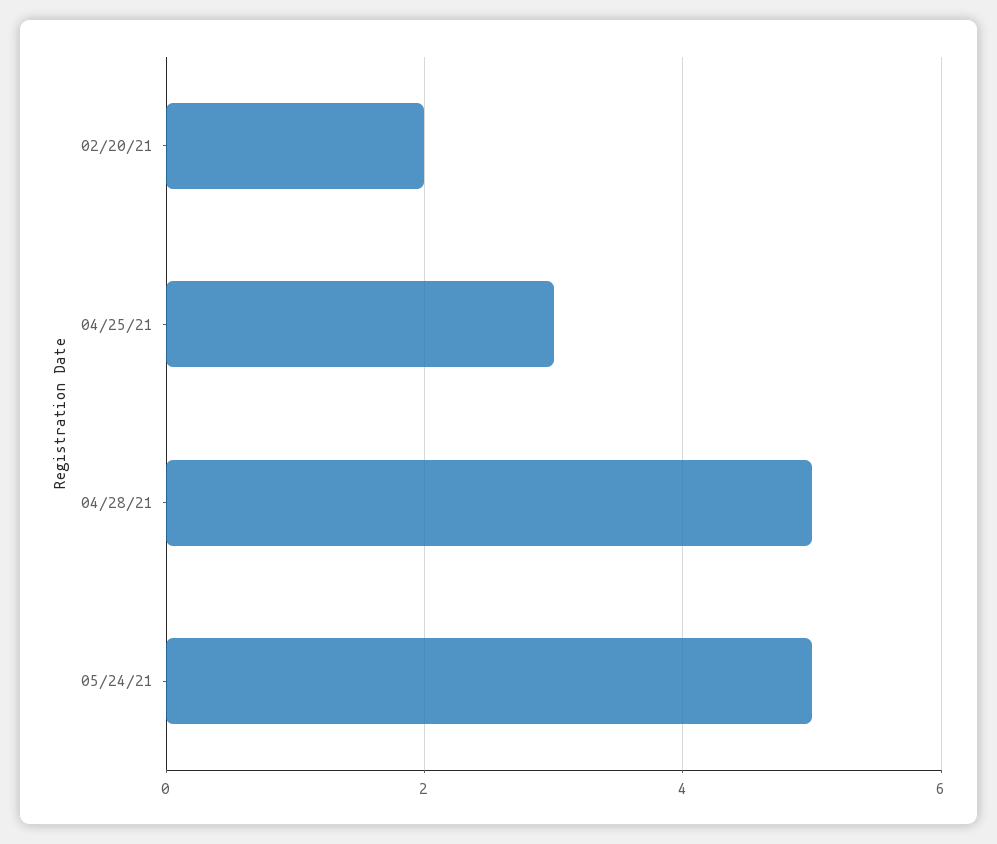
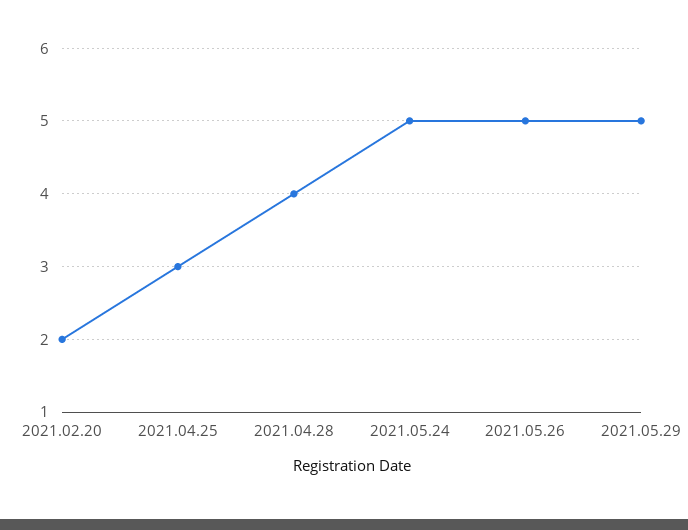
04/28/21: 5 -> 4
2021.05.26: none -> 5
2021.05.29: none -> 5

